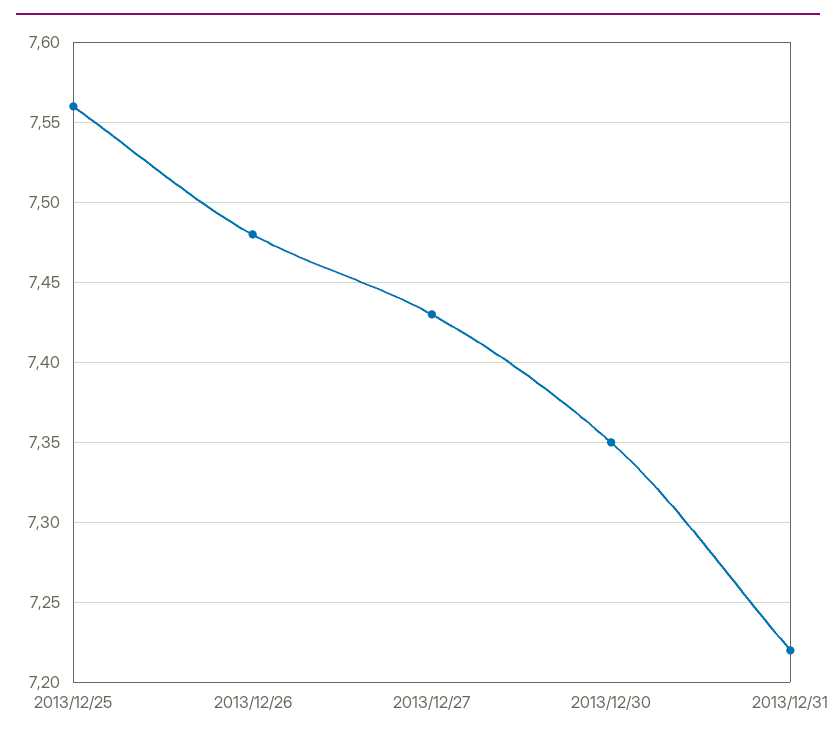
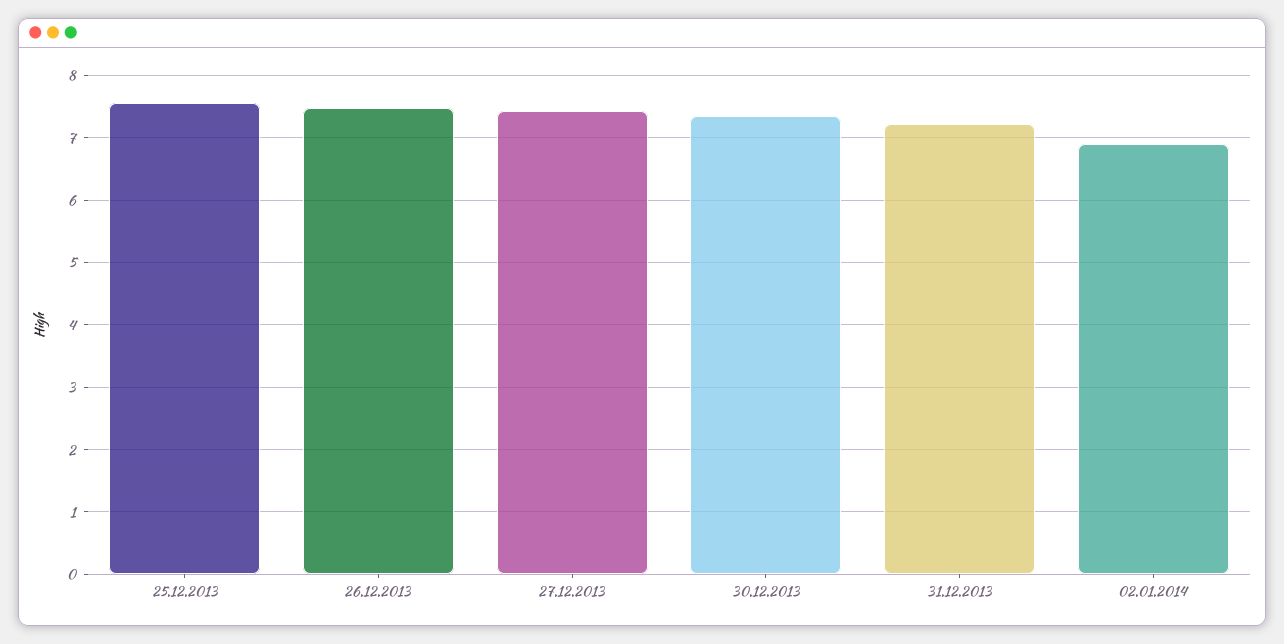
02.01.2014: none -> 6.9

